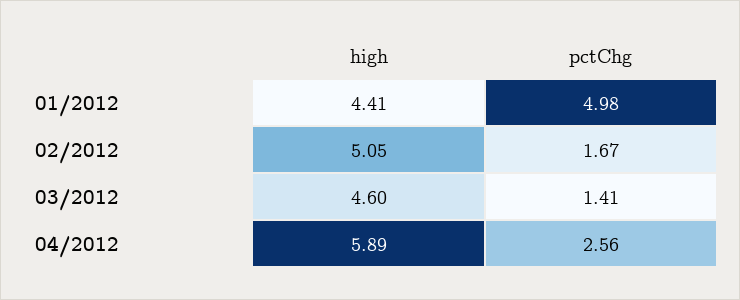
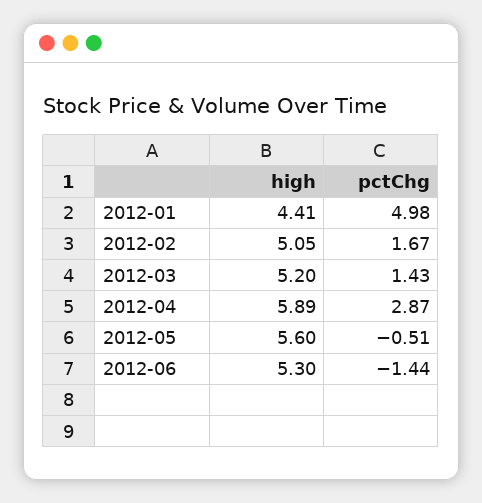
high, 03/2012: 4.6 -> 5.2
pctChg, 03/2012: 1.41 -> 1.43
pctChg, 04/2012: 2.56 -> 2.87
high, 2012-05: none -> 5.6
pctChg, 2012-05: none -> -0.51
high, 2012-06: none -> 5.3
pctChg, 2012-06: none -> -1.44

